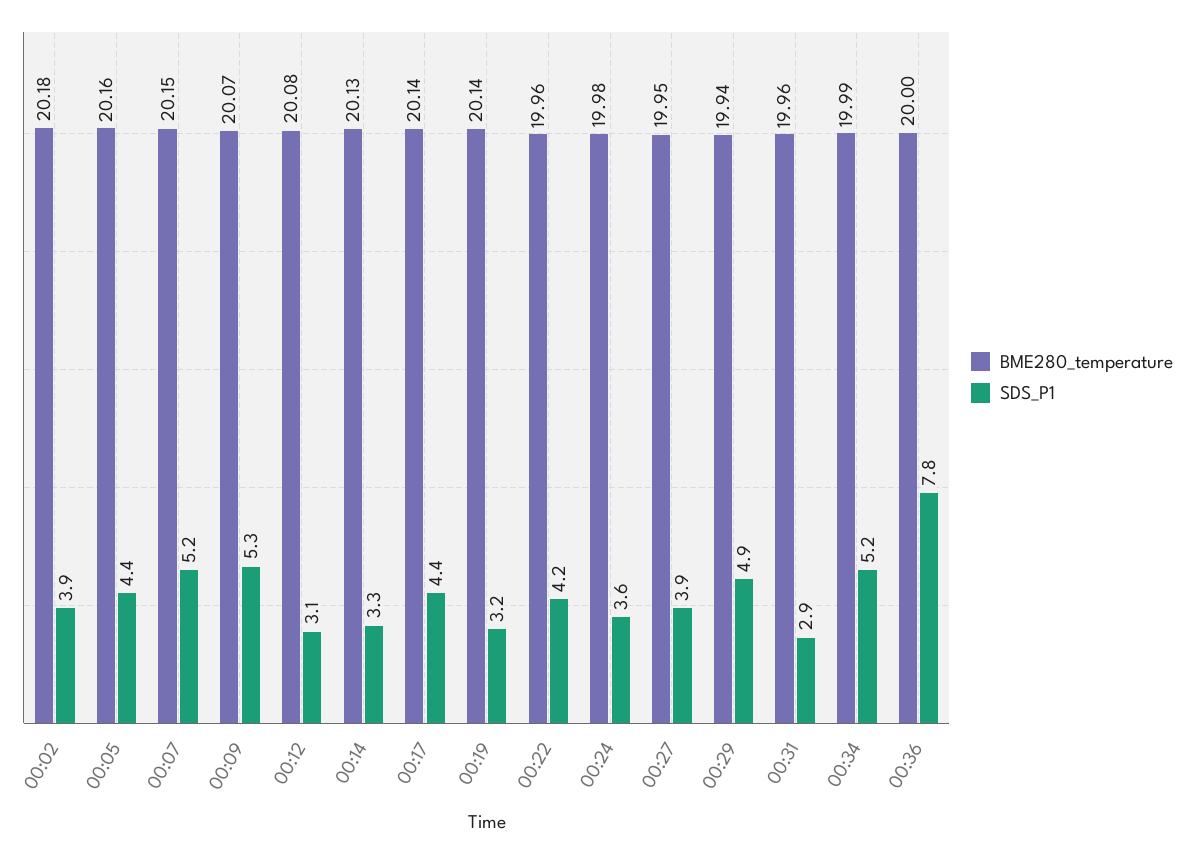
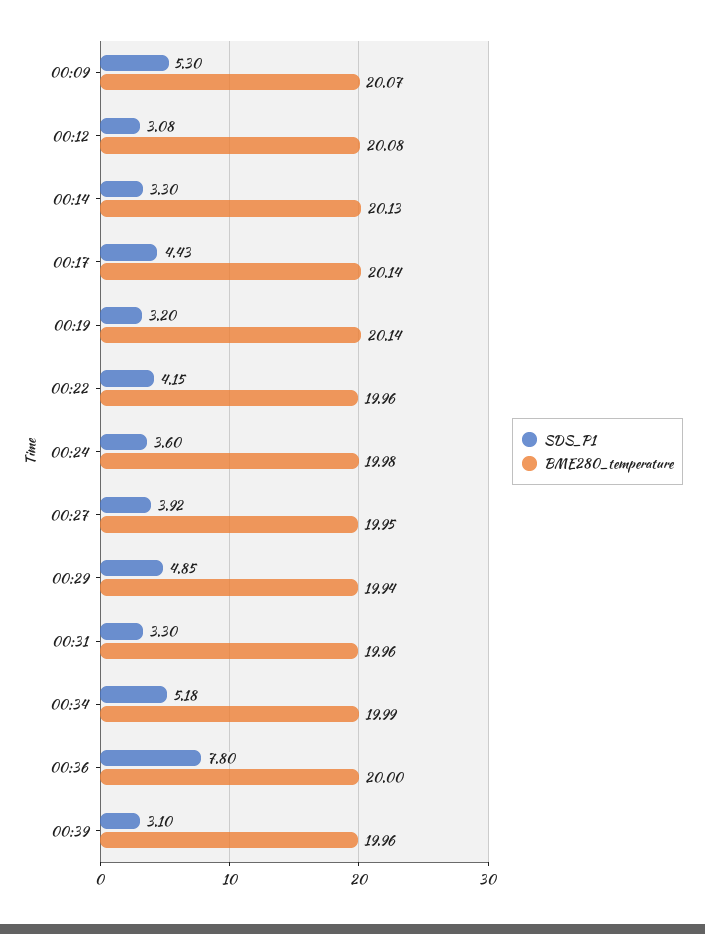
BME280_temperature, 00:02: 20.18 -> none
SDS_P1, 00:02: 3.9 -> none
BME280_temperature, 00:05: 20.16 -> none
SDS_P1, 00:05: 4.4 -> none
BME280_temperature, 00:07: 20.15 -> none
SDS_P1, 00:07: 5.2 -> none
SDS_P1, 00:31: 2.9 -> 3.3
SDS_P1, 00:39: none -> 3.1
BME280_temperature, 00:39: none -> 19.96

